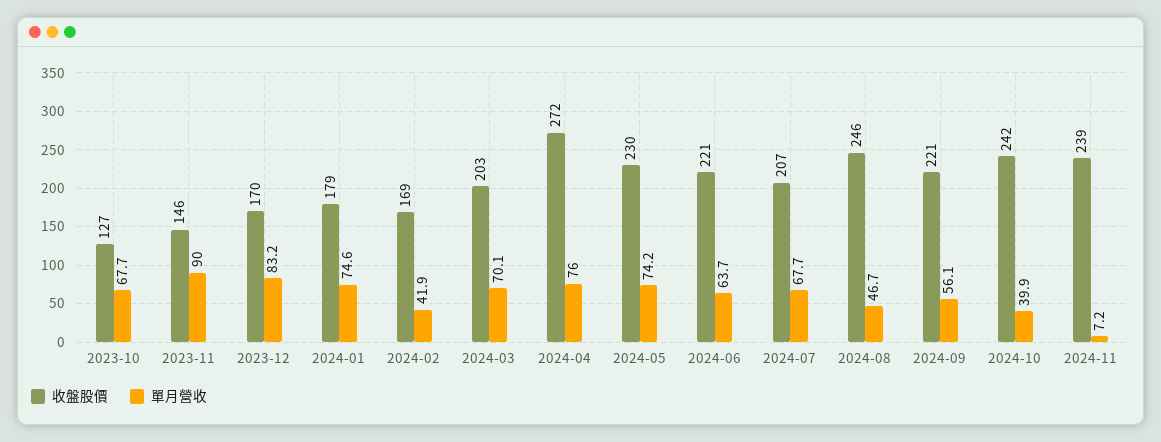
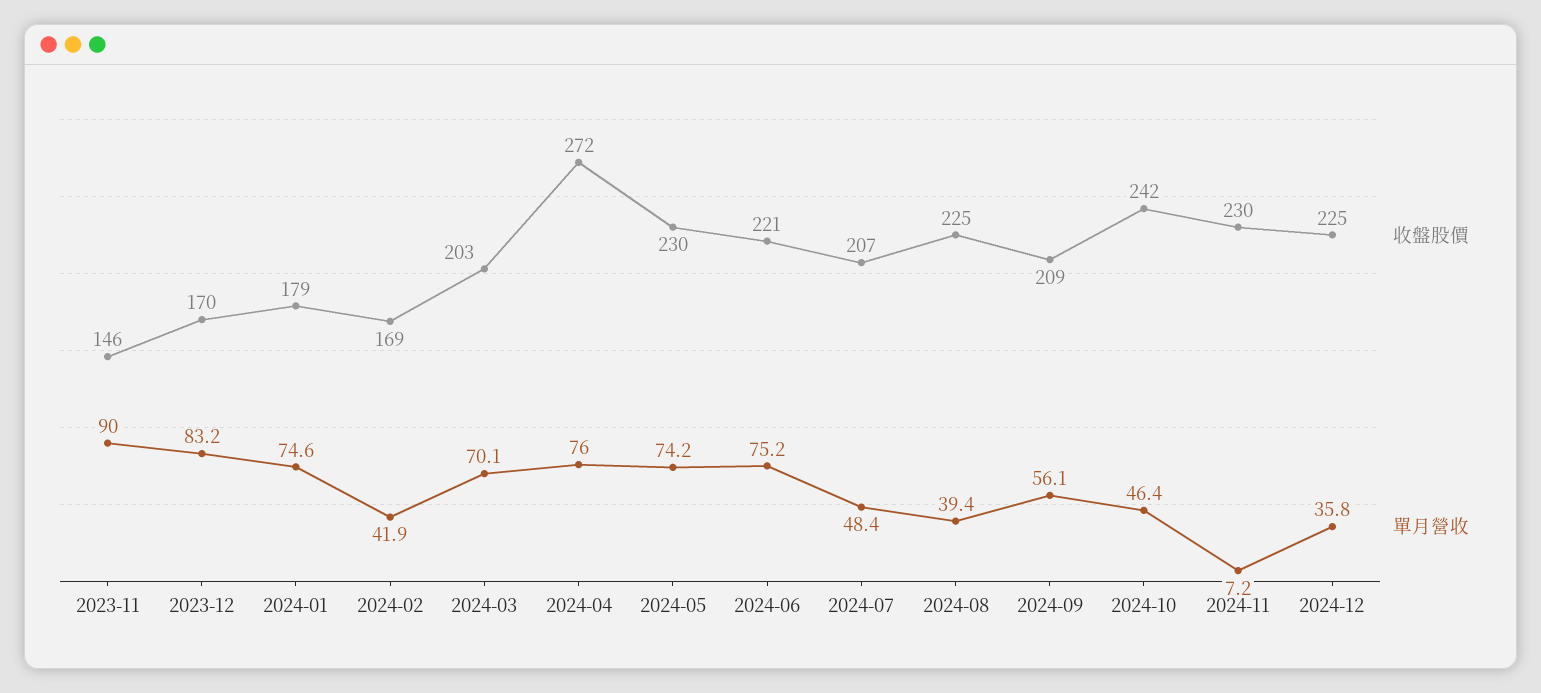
收盤股價, 2023-10: 127 -> none
單月營收, 2023-10: 67.7 -> none
單月營收, 2024-06: 63.7 -> 75.2
單月營收, 2024-07: 67.7 -> 48.4
收盤股價, 2024-08: 246 -> 225
單月營收, 2024-08: 46.7 -> 39.4
收盤股價, 2024-09: 221 -> 209
單月營收, 2024-10: 39.9 -> 46.4
收盤股價, 2024-11: 239 -> 230
收盤股價, 2024-12: none -> 225
單月營收, 2024-12: none -> 35.8

